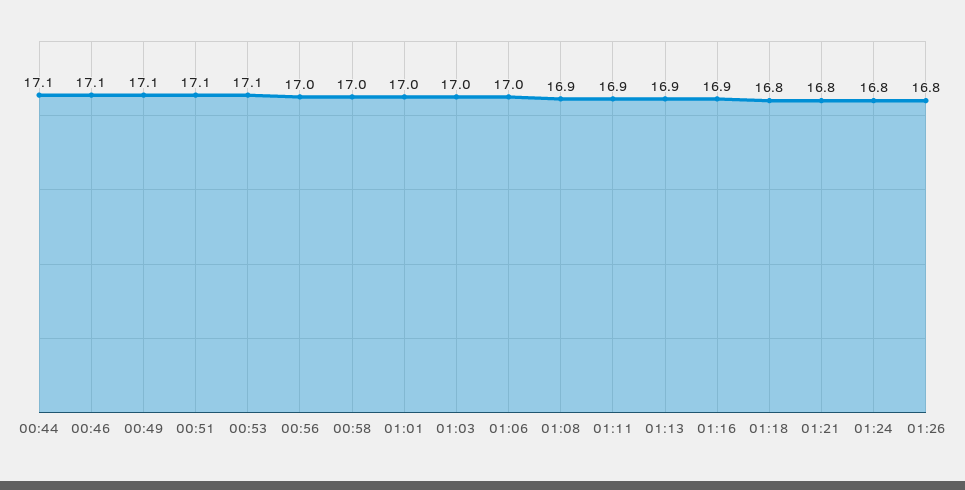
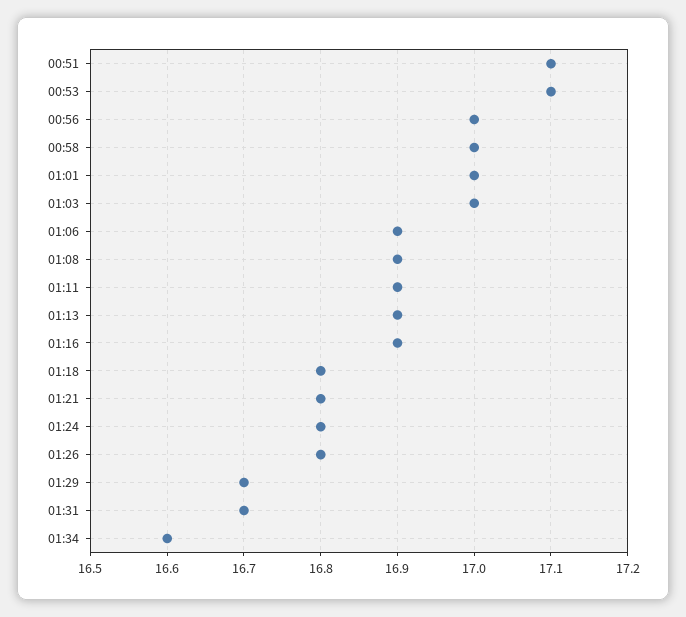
00:44: 17.1 -> none
00:46: 17.1 -> none
00:49: 17.1 -> none
01:06: 17 -> 16.9
01:29: none -> 16.7
01:31: none -> 16.7
01:34: none -> 16.6

